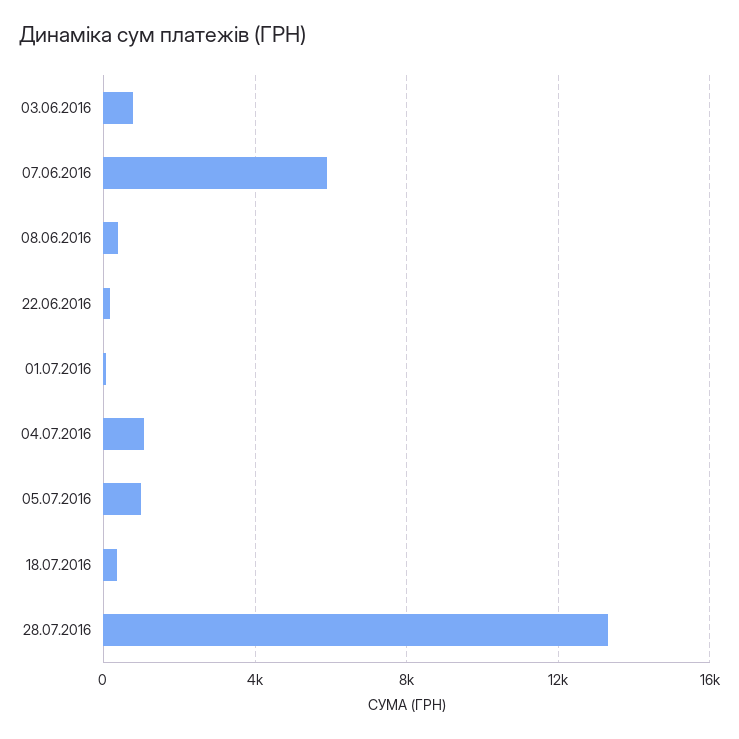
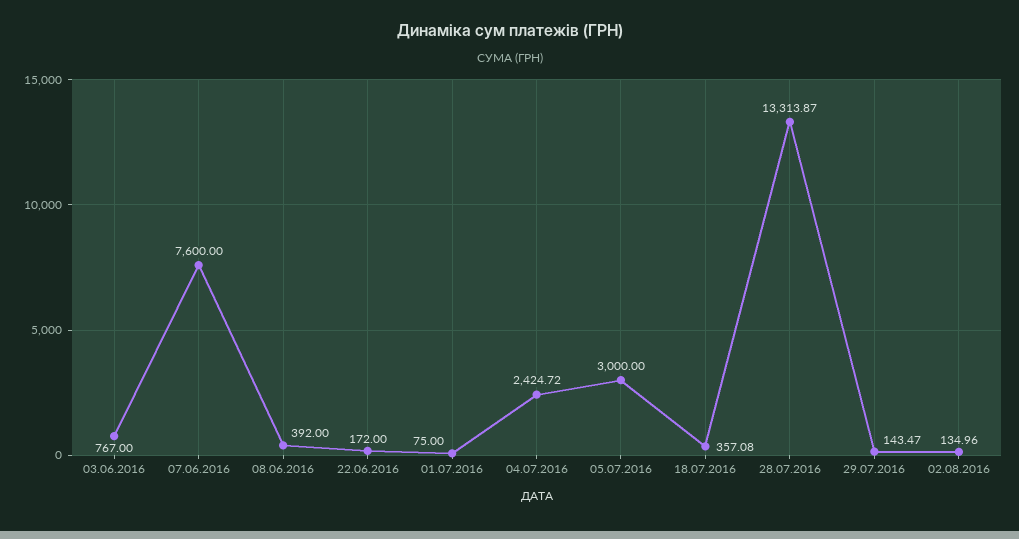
07.06.2016: 6000 -> 7600
04.07.2016: 1000 -> 2424.72
05.07.2016: 1000 -> 3000
29.07.2016: none -> 143.47
02.08.2016: none -> 134.96

